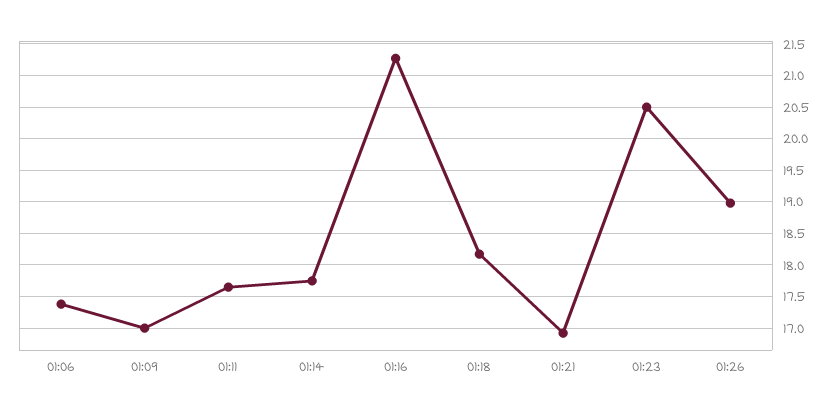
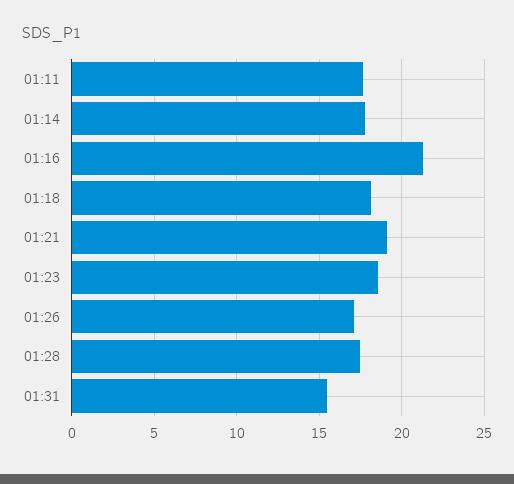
01:06: 17.4 -> none
01:09: 17 -> none
01:21: 16.9 -> 19
01:23: 20.5 -> 18.5
01:26: 19 -> 17
01:28: none -> 17.5
01:31: none -> 15.5

